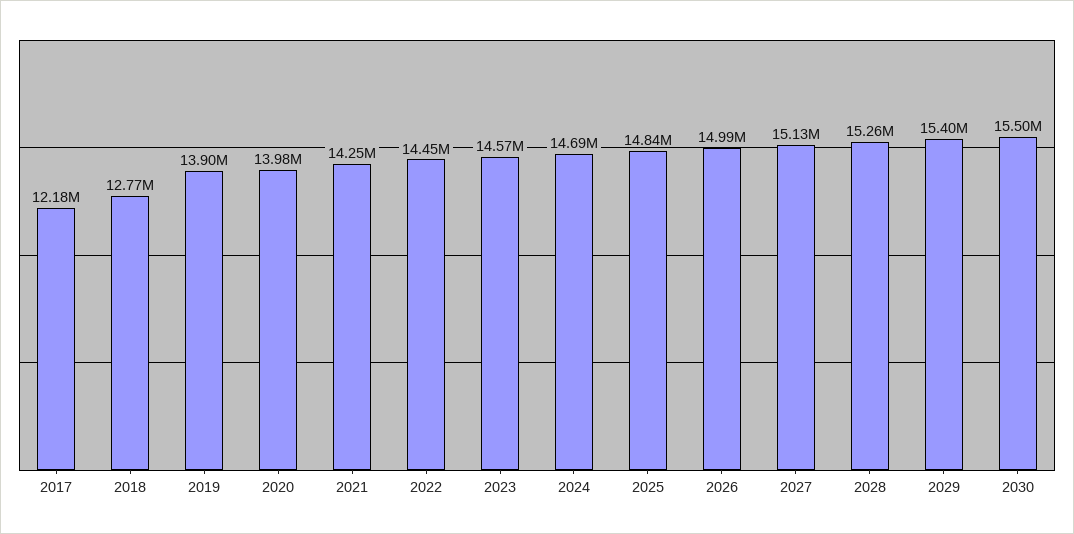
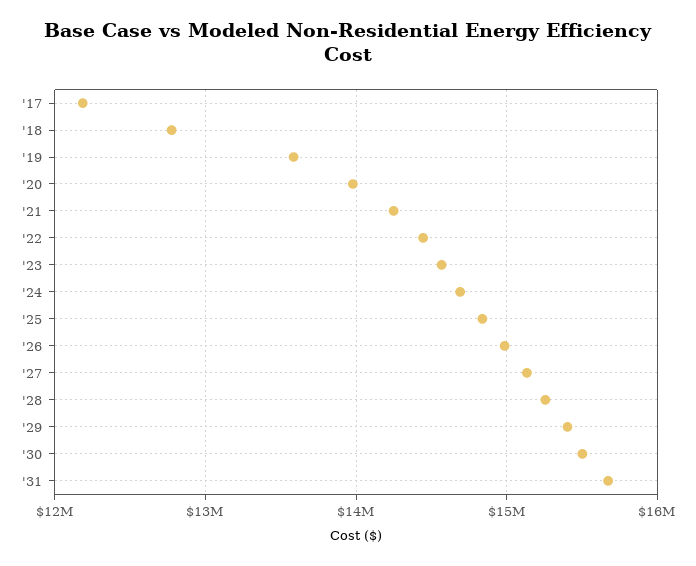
2019: 13900000 -> 13600000
'31: none -> 15700000

